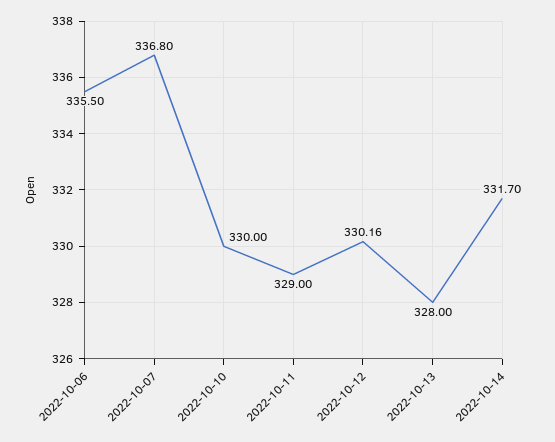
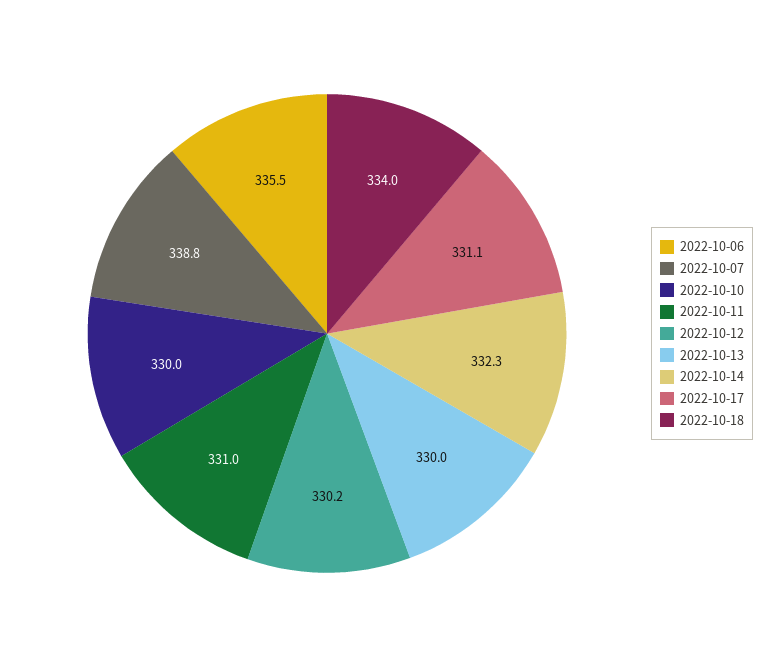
2022-10-07: 336.8 -> 338.8
2022-10-11: 329 -> 331
2022-10-13: 328 -> 330
2022-10-14: 331.7 -> 332.3
2022-10-17: none -> 331.1
2022-10-18: none -> 334

